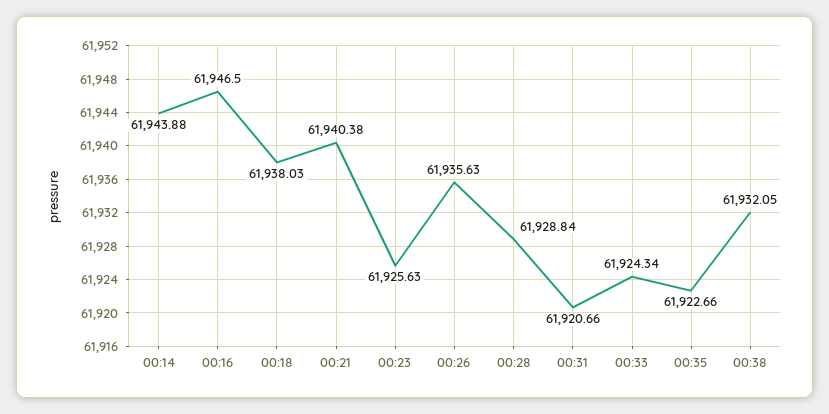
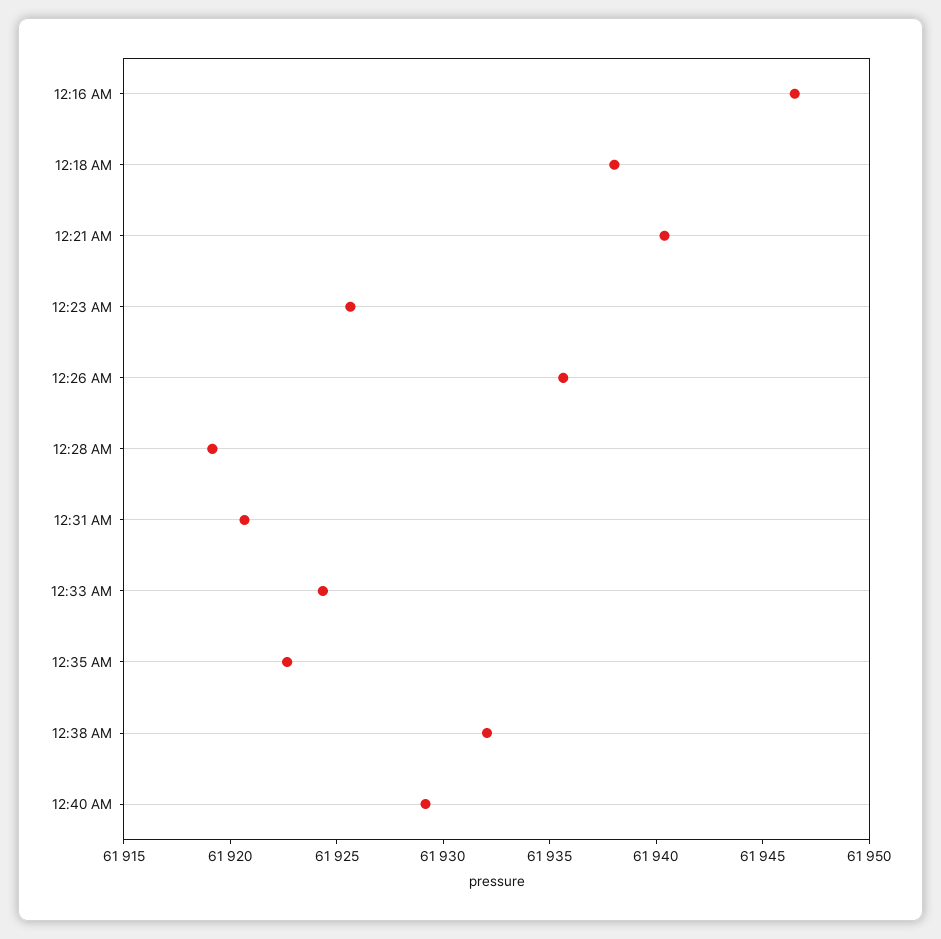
00:14: 61943.88 -> none
00:28: 61928.84 -> 61919
12:40 AM: none -> 61929

